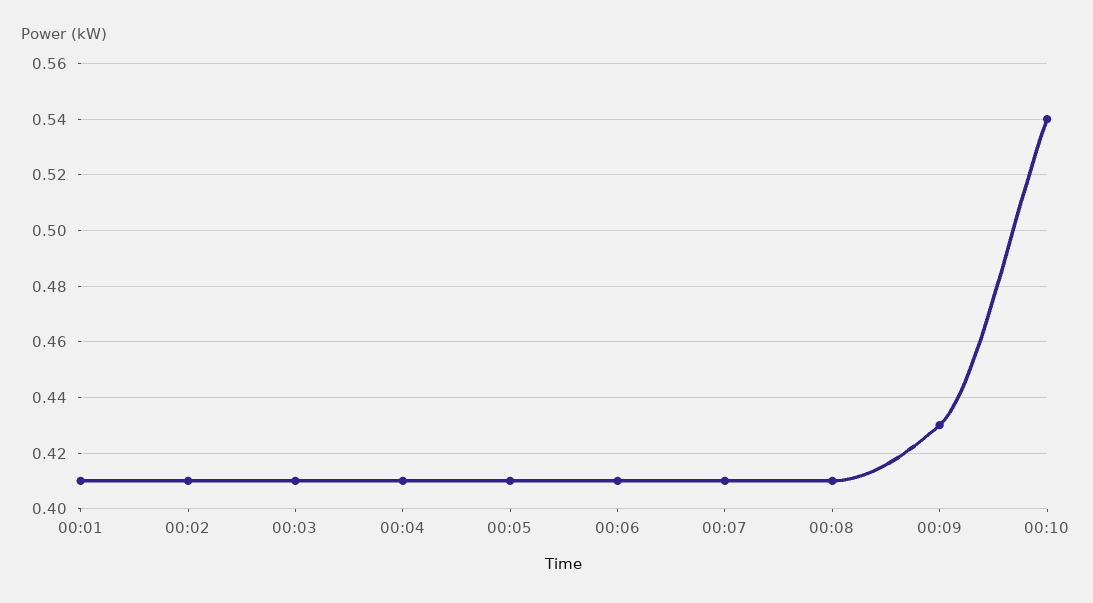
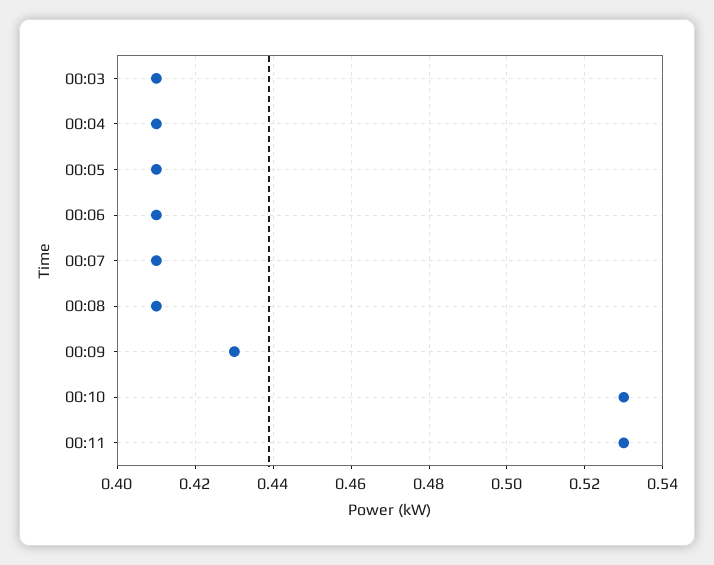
00:01: 0.41 -> none
00:02: 0.41 -> none
00:10: 0.54 -> 0.53
00:11: none -> 0.53

